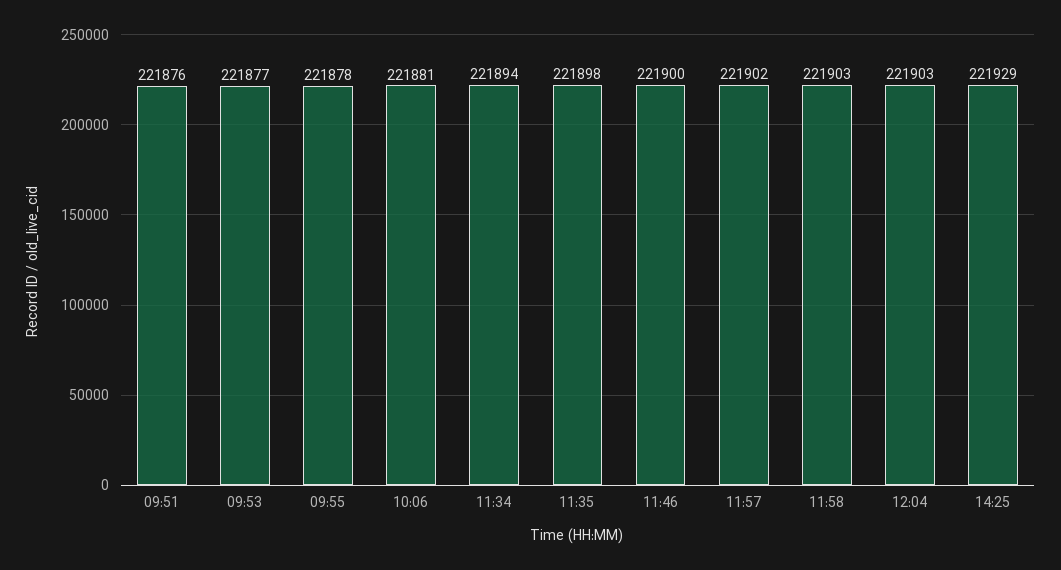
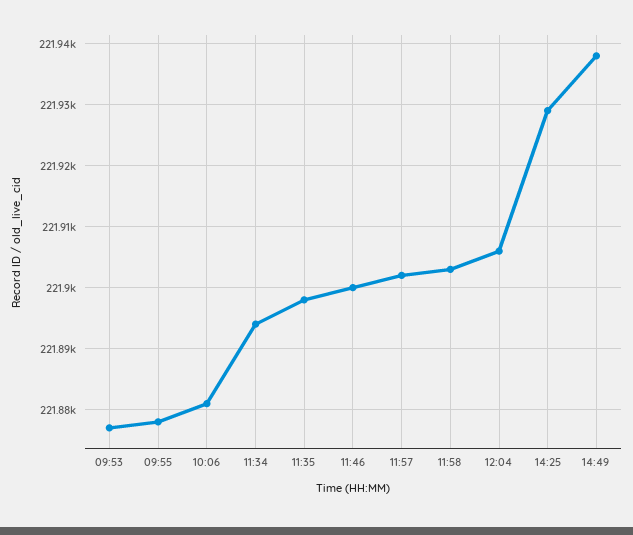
09:51: 221876 -> none
12:04: 221903 -> 221906
14:49: none -> 221938

